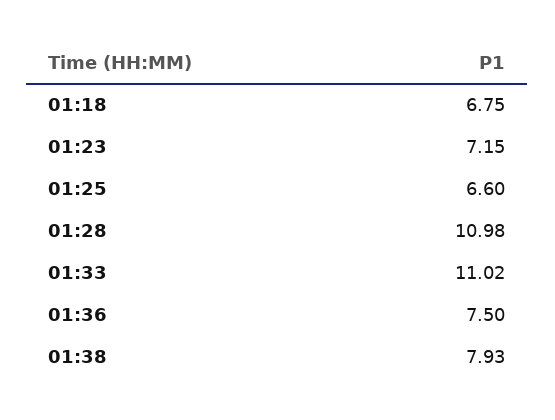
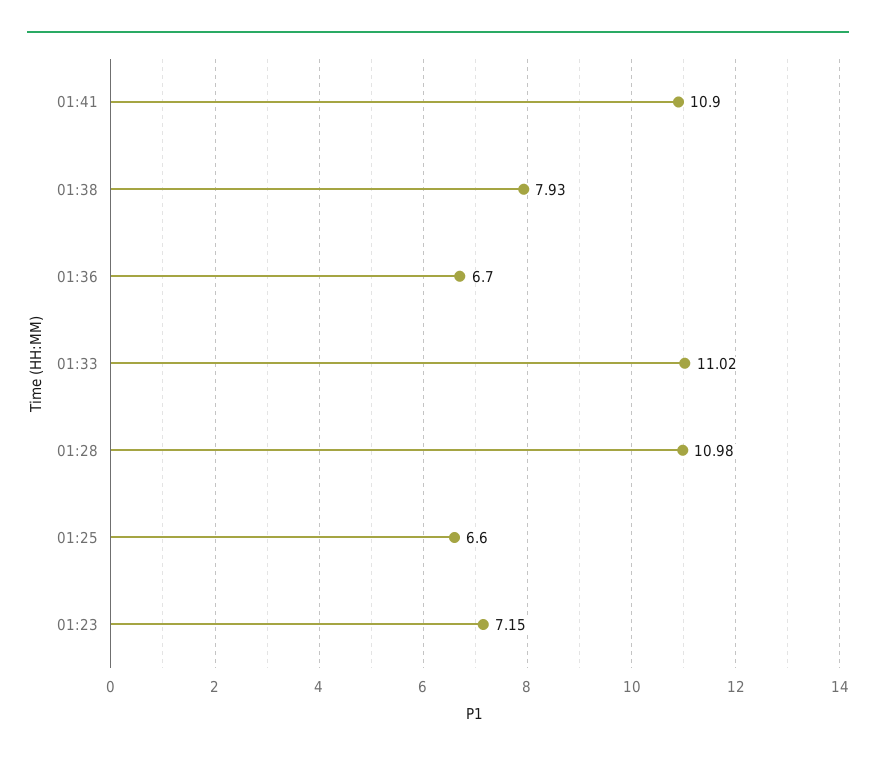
01:18: 6.75 -> none
01:36: 7.5 -> 6.7
01:41: none -> 10.9

